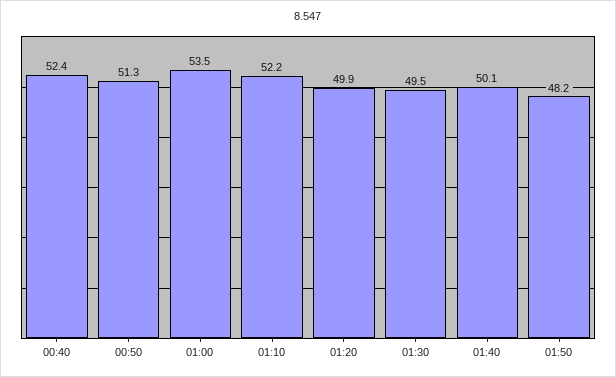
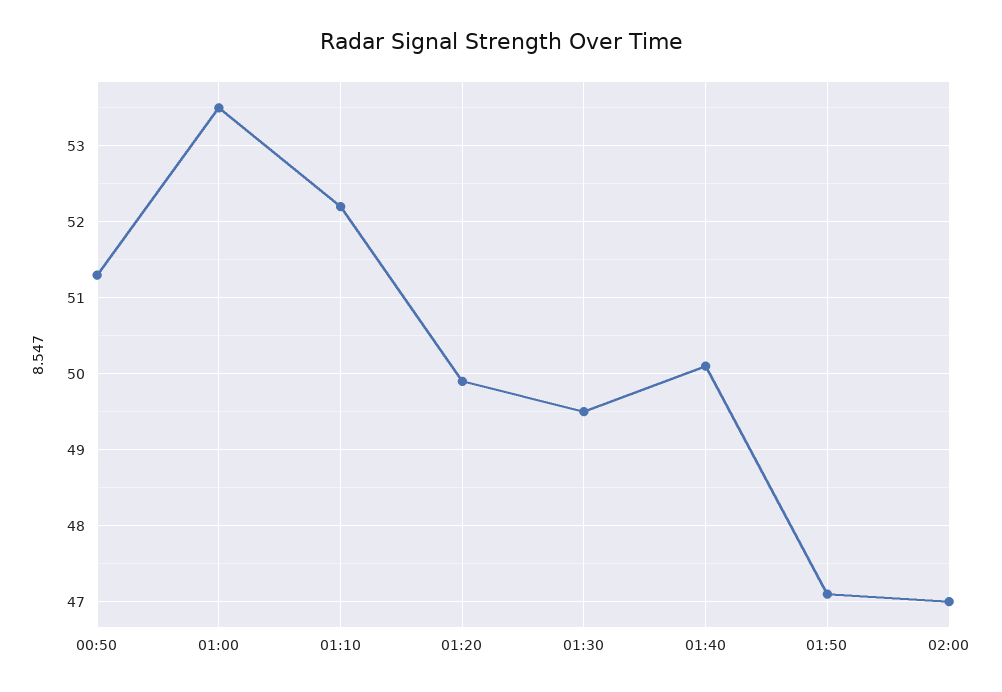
00:40: 52.4 -> none
01:50: 48.2 -> 47.1
02:00: none -> 47

